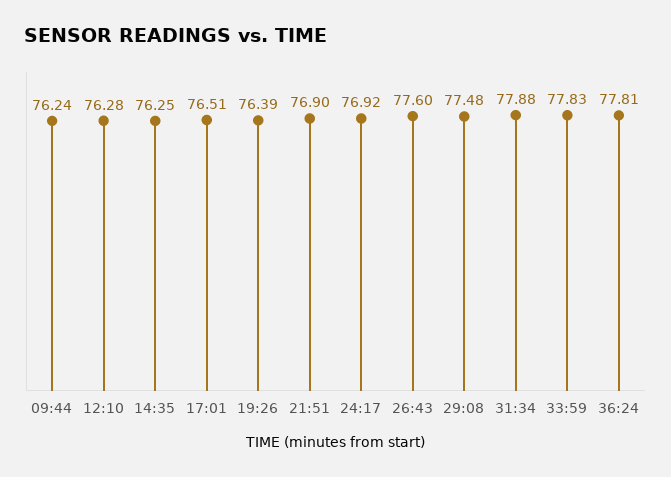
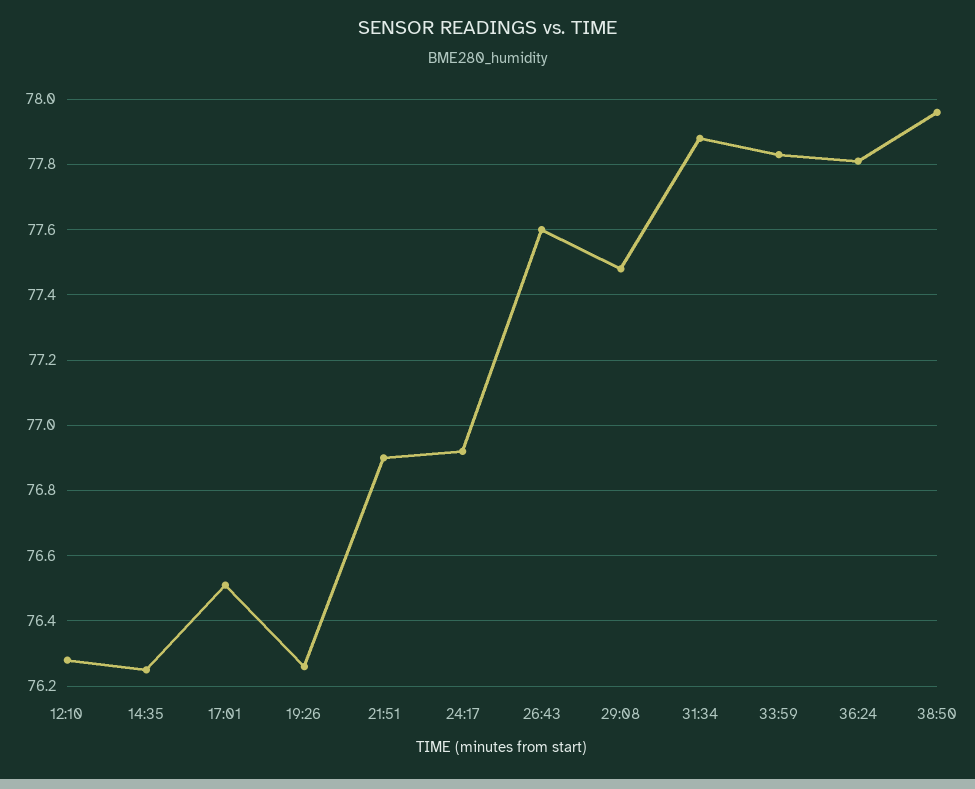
09:44: 76.24 -> none
19:26: 76.39 -> 76.25
38:50: none -> 77.95

